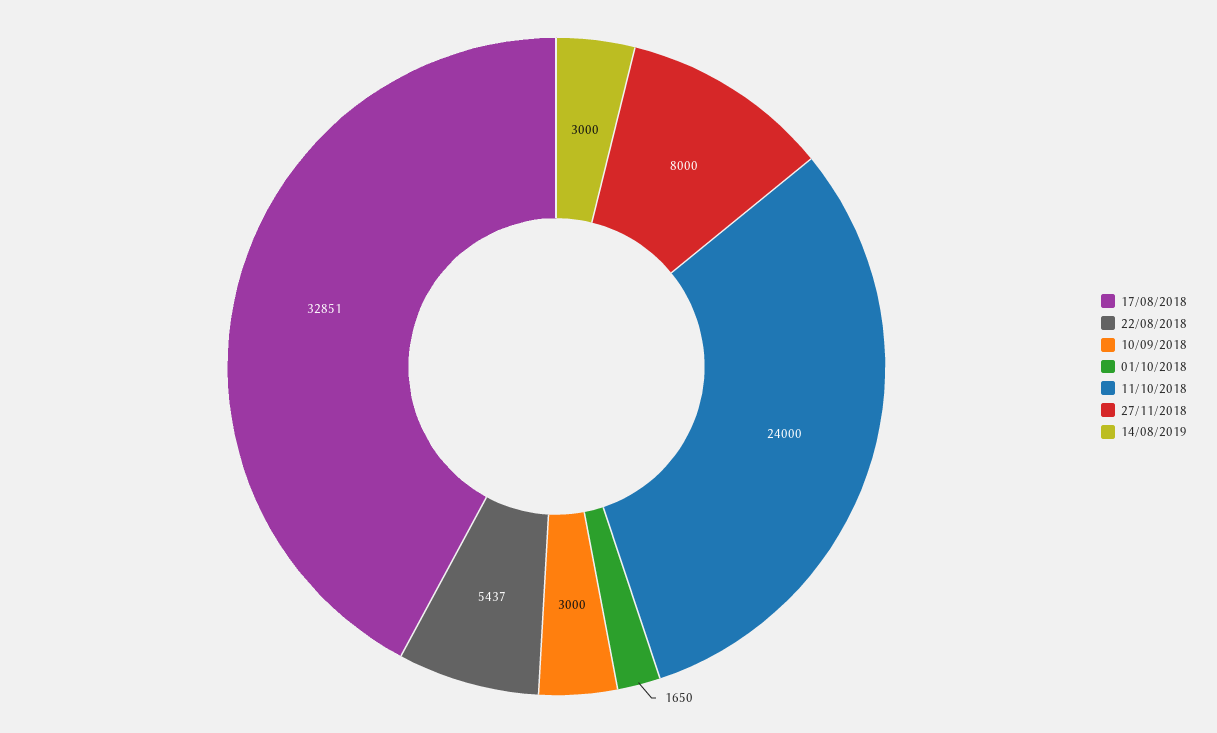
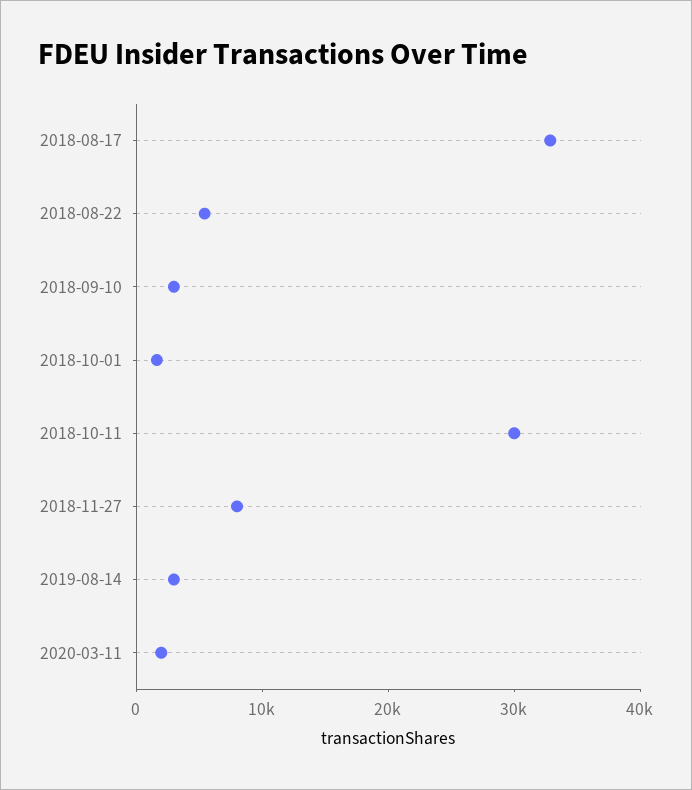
11/10/2018: 24000 -> 30000
2020-03-11: none -> 2000

